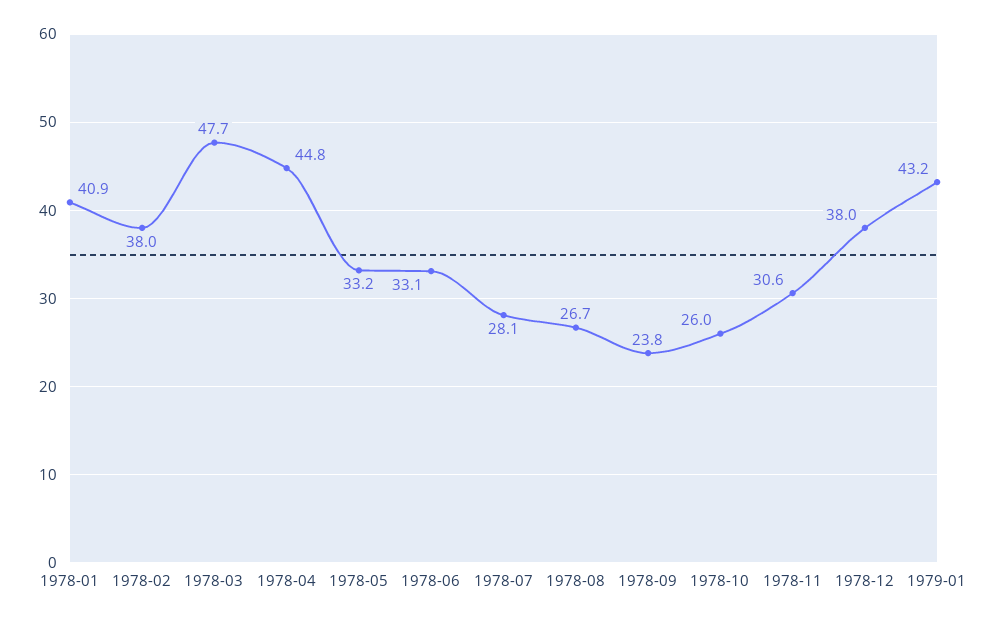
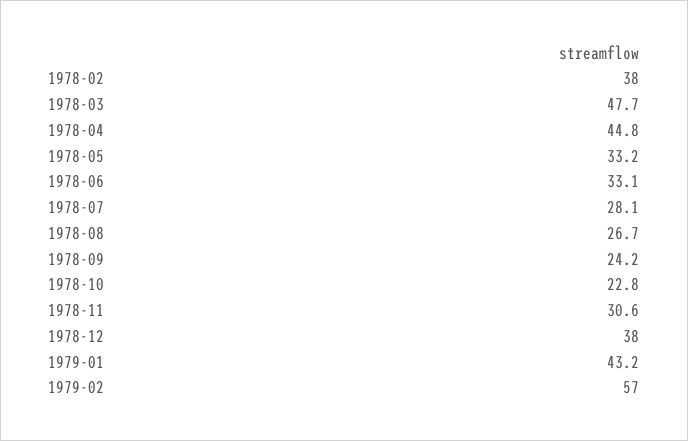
1978-01: 40.9 -> none
1978-09: 23.8 -> 24.2
1978-10: 26 -> 22.8
1979-02: none -> 57

